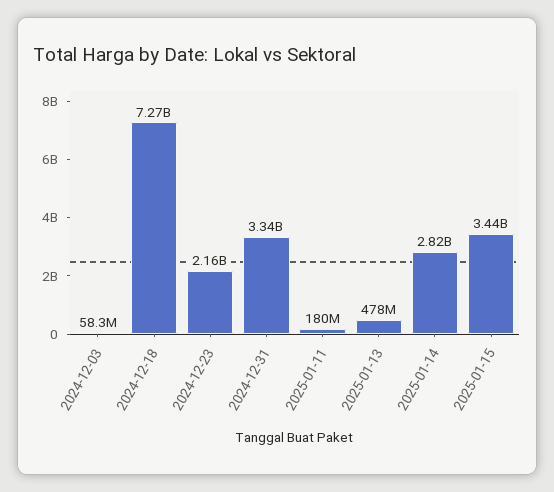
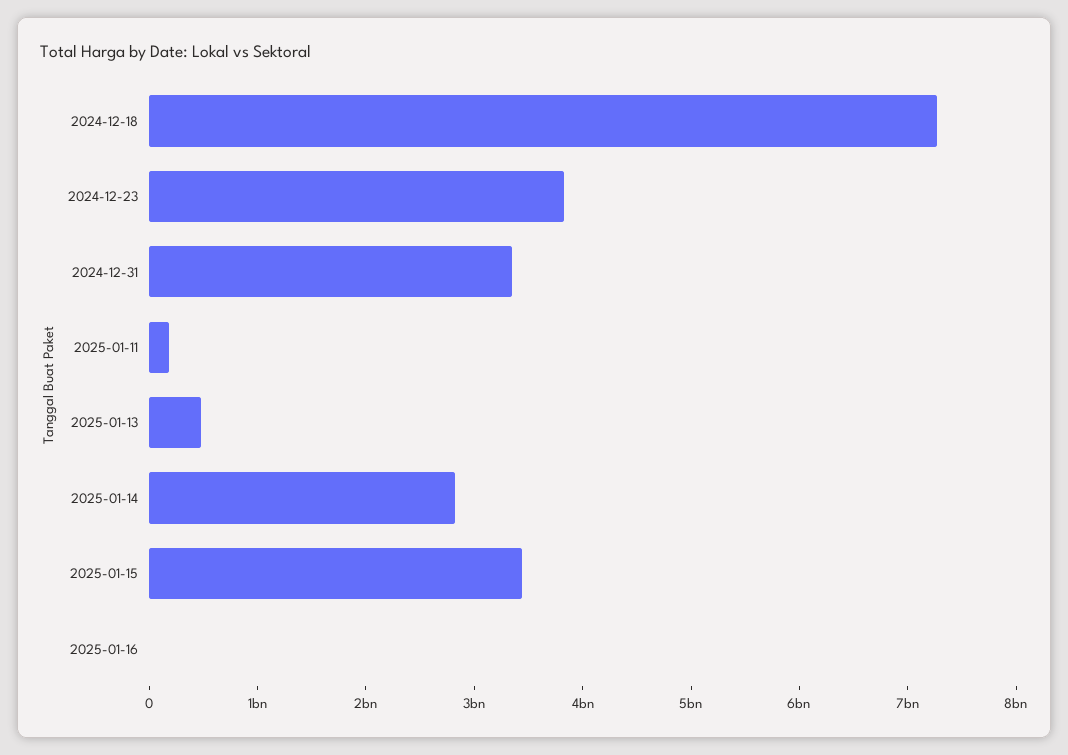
2024-12-03: 58300000 -> none
2024-12-23: 2160000000 -> 3800000000
2025-01-16: none -> 0

